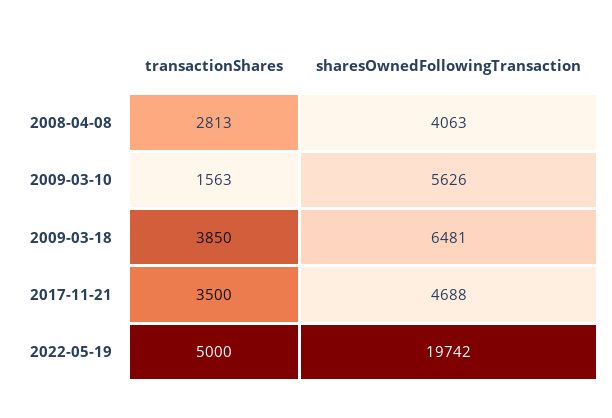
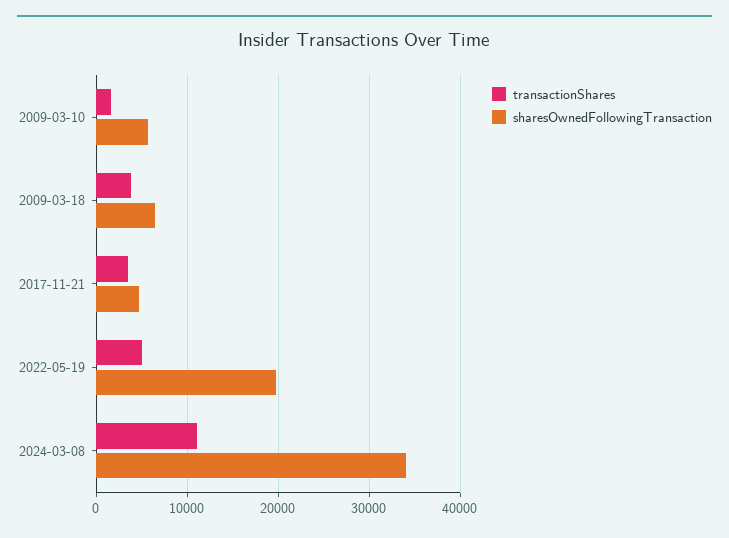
transactionShares, 2008-04-08: 2813 -> none
sharesOwnedFollowingTransaction, 2008-04-08: 4063 -> none
transactionShares, 2024-03-08: none -> 11000
sharesOwnedFollowingTransaction, 2024-03-08: none -> 34000

